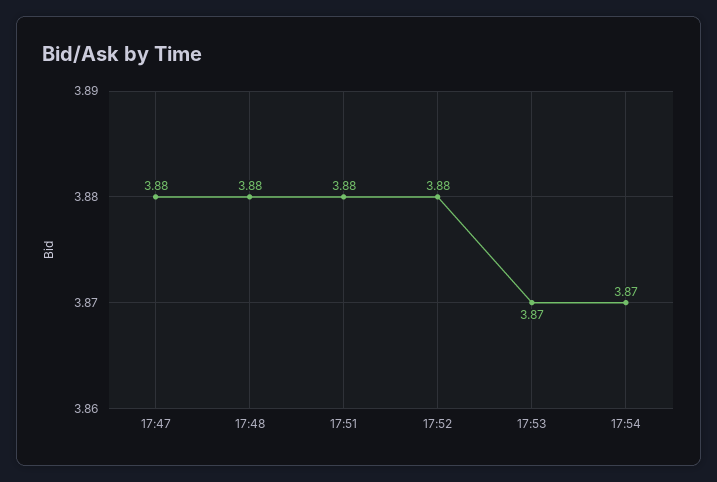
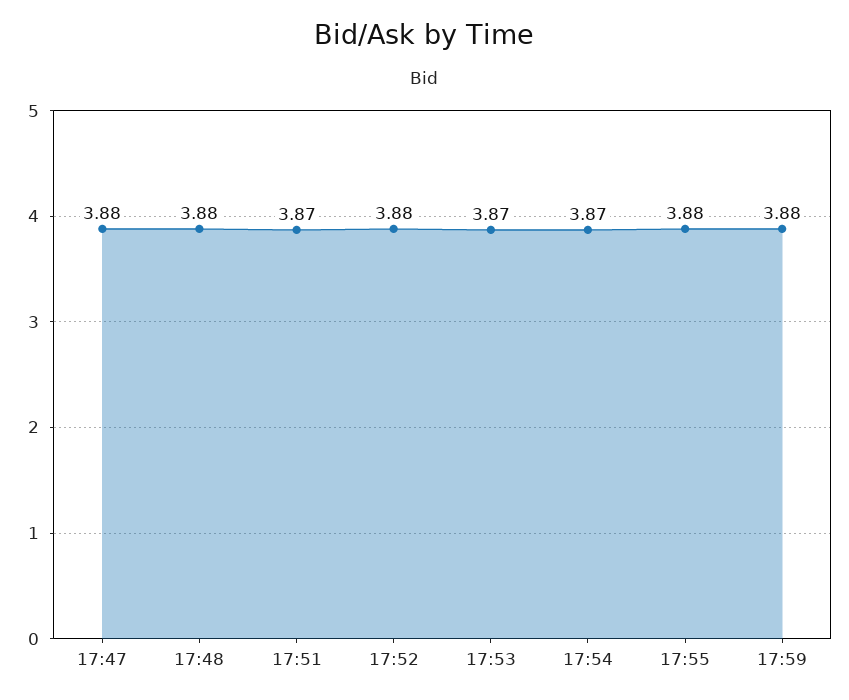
17:51: 3.88 -> 3.87
17:55: none -> 3.88
17:59: none -> 3.88

